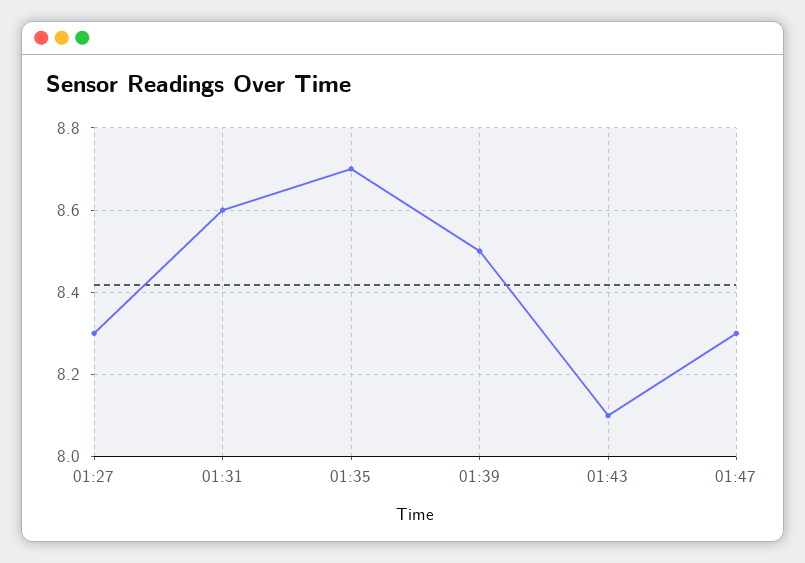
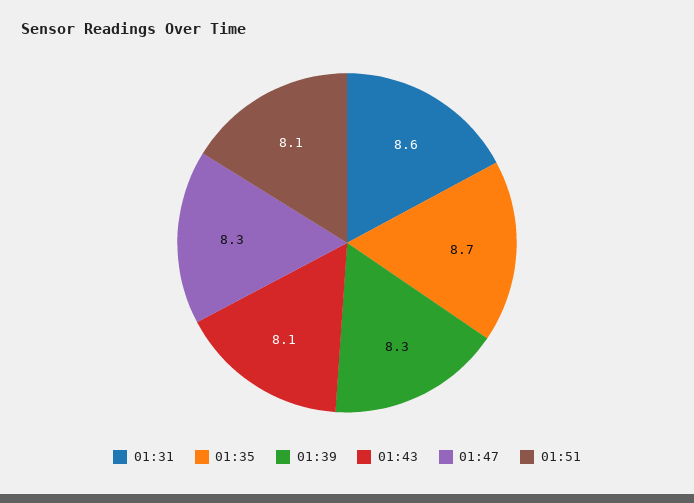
01:27: 8.3 -> none
01:39: 8.5 -> 8.3
01:51: none -> 8.1

